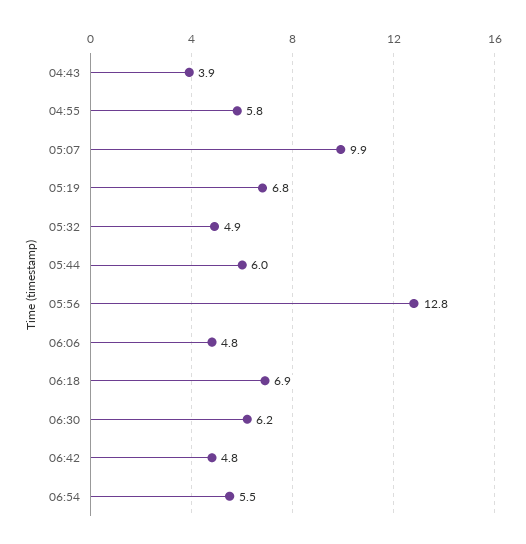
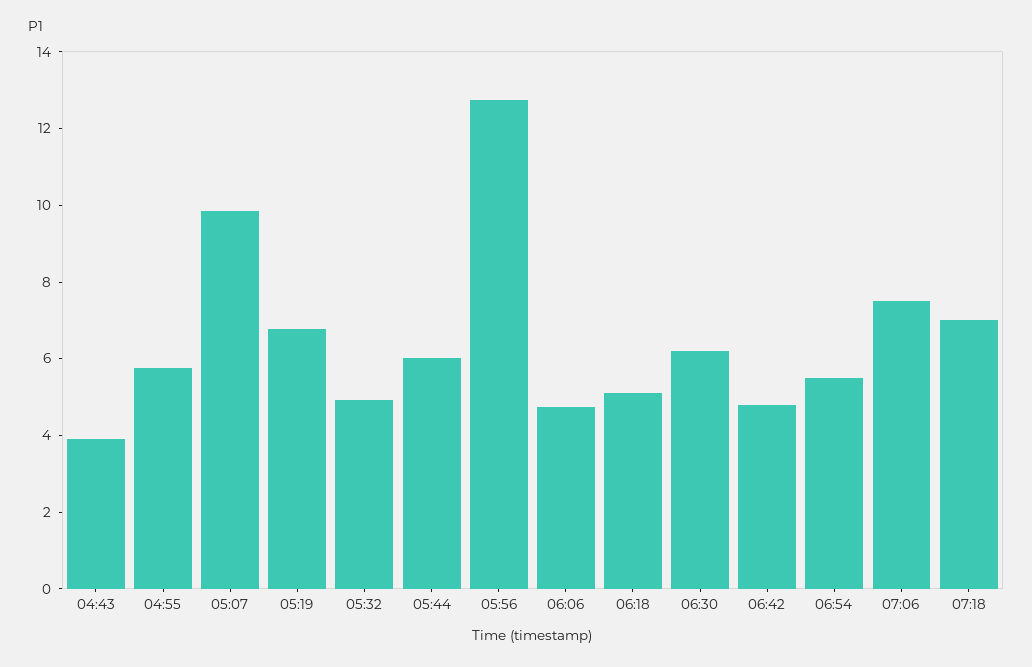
06:18: 6.9 -> 5
07:06: none -> 7.5
07:18: none -> 7

